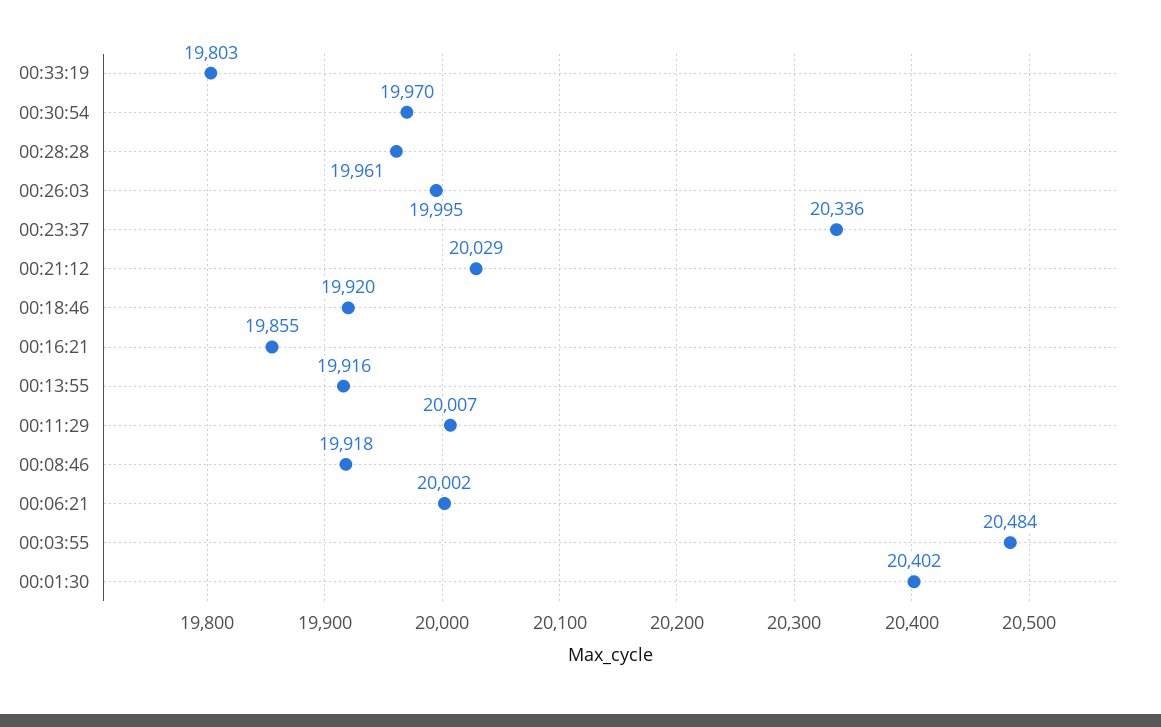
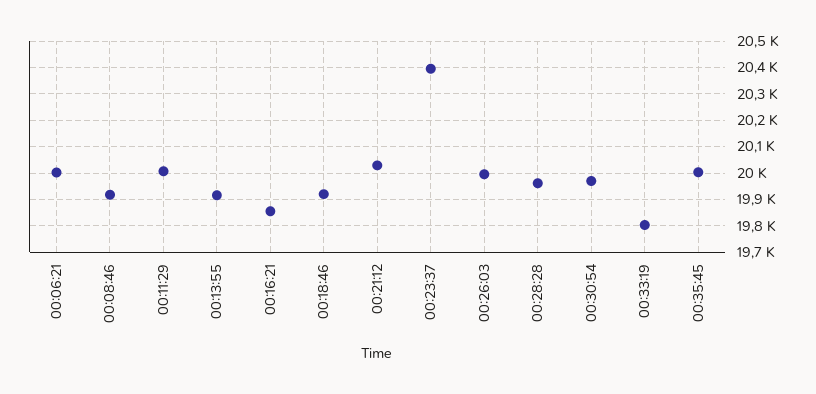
00:23:37: 20336 -> 20400
00:03:55: 20484 -> none
00:01:30: 20402 -> none
00:35:45: none -> 20000

